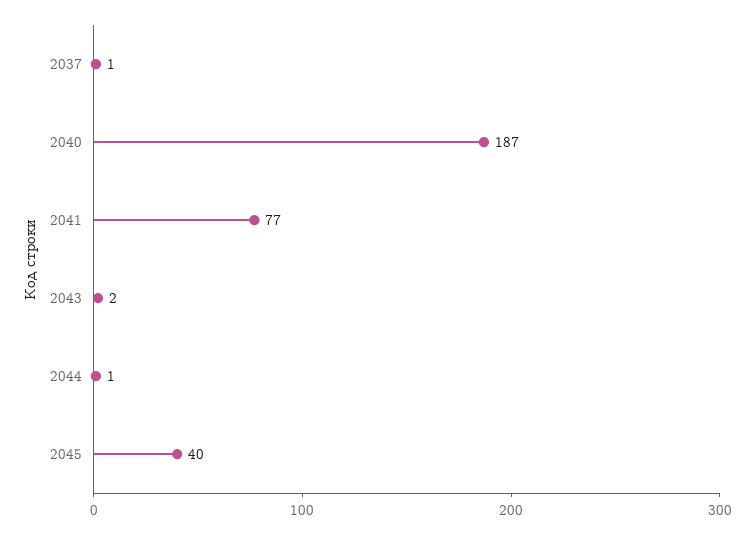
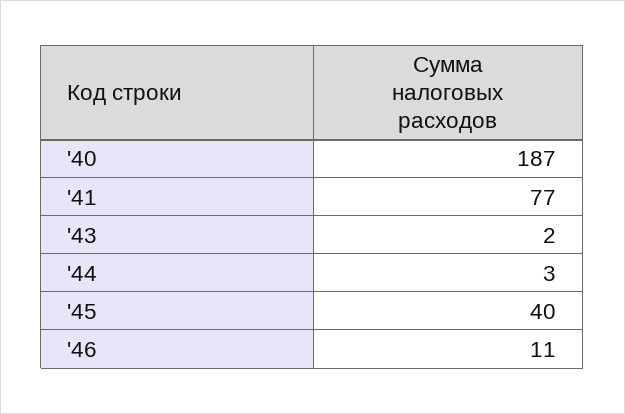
2037: 1 -> none
2044: 1 -> 3
'46: none -> 11

